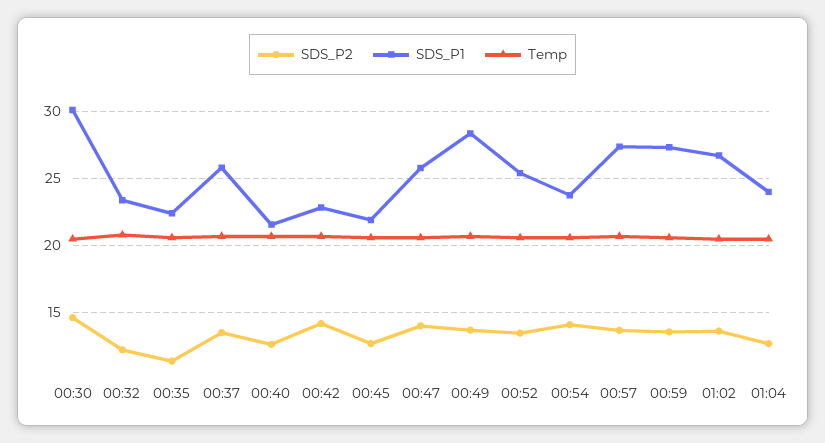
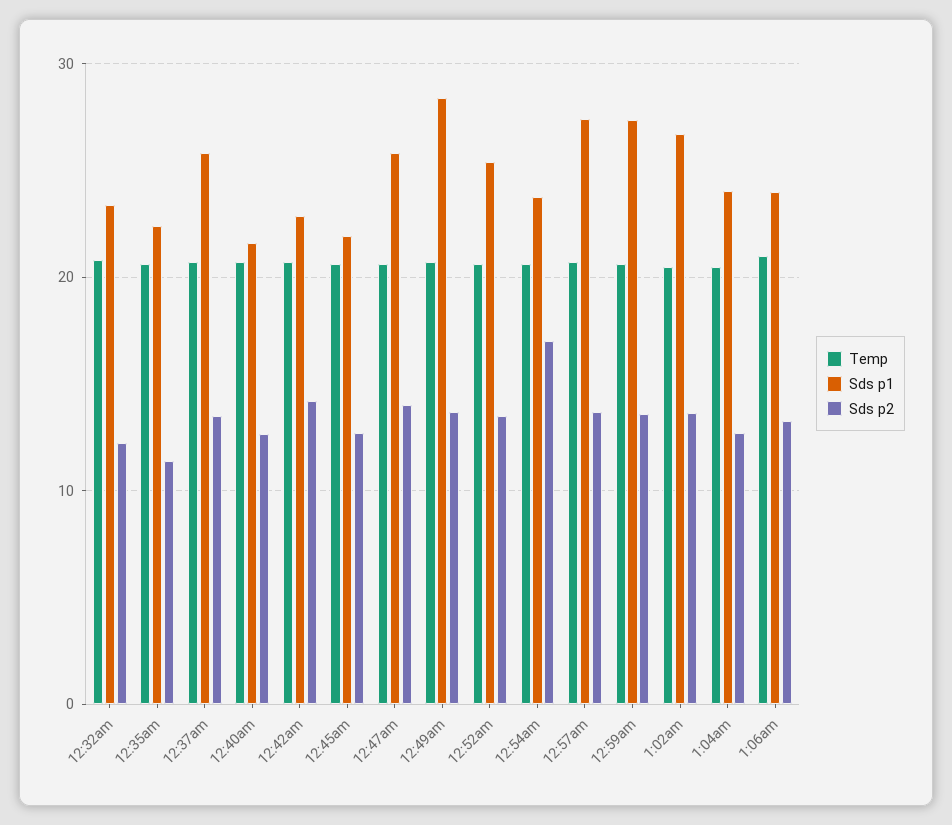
SDS_P2, 00:30: 14.5 -> none
SDS_P1, 00:30: 30 -> none
Temp, 00:30: 20.5 -> none
SDS_P2, 00:54: 14 -> 17
Temp, 1:06am: none -> 21
SDS_P1, 1:06am: none -> 24
SDS_P2, 1:06am: none -> 13

